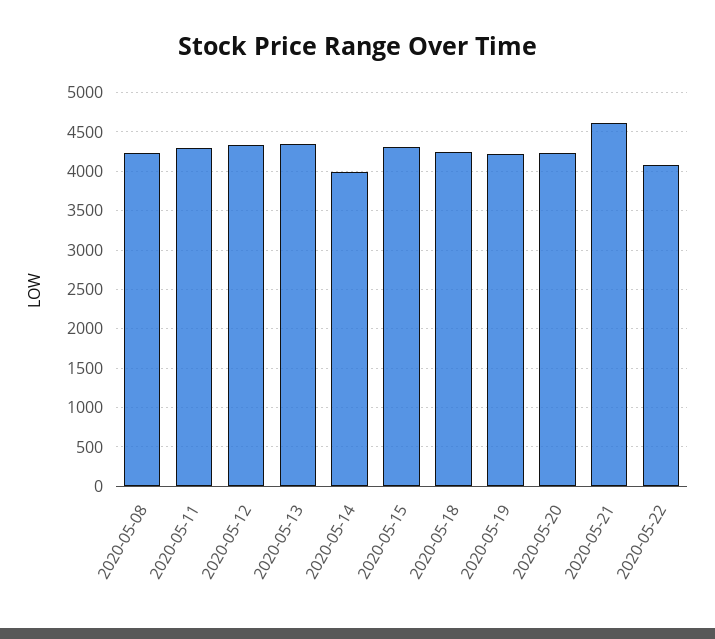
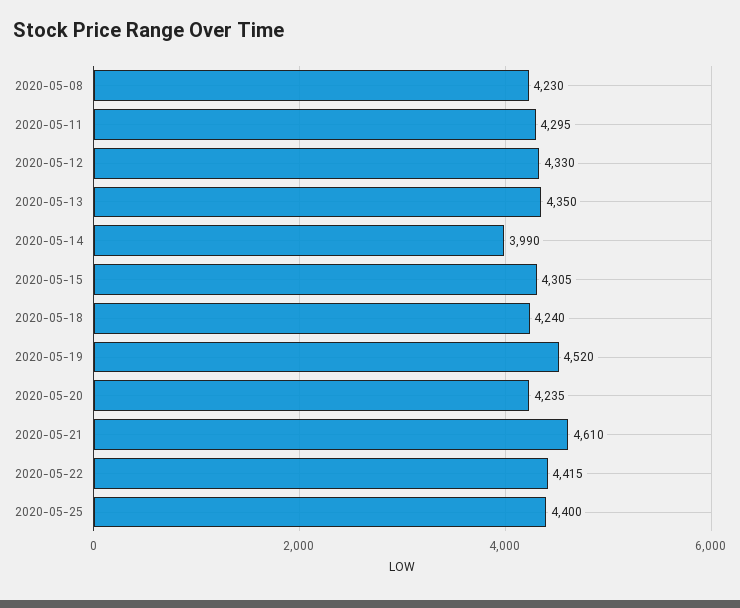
2020-05-19: 4200 -> 4520
2020-05-22: 4100 -> 4415
2020-05-25: none -> 4400

